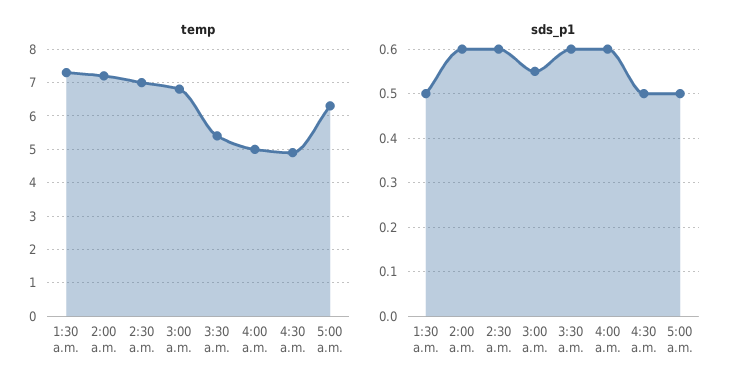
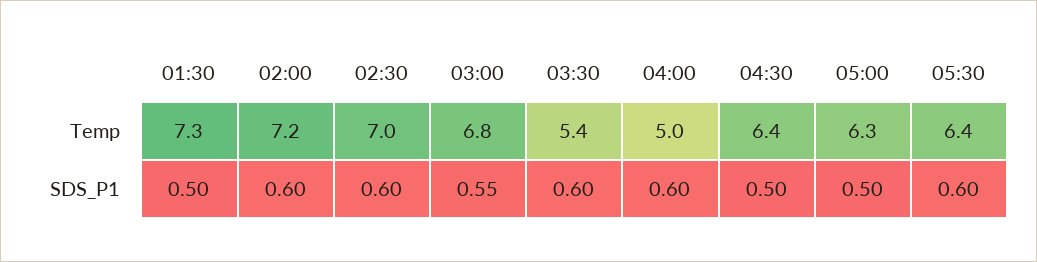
temp, 4:30 a.m.: 5 -> 6.4
temp, 05:30: none -> 6.4
sds_p1, 05:30: none -> 0.6

